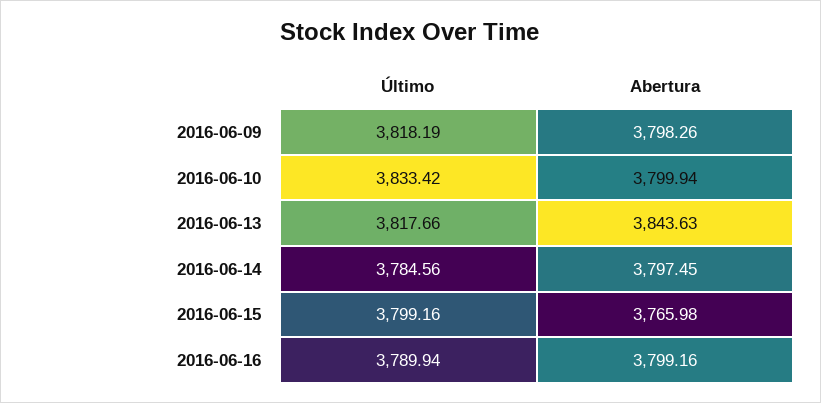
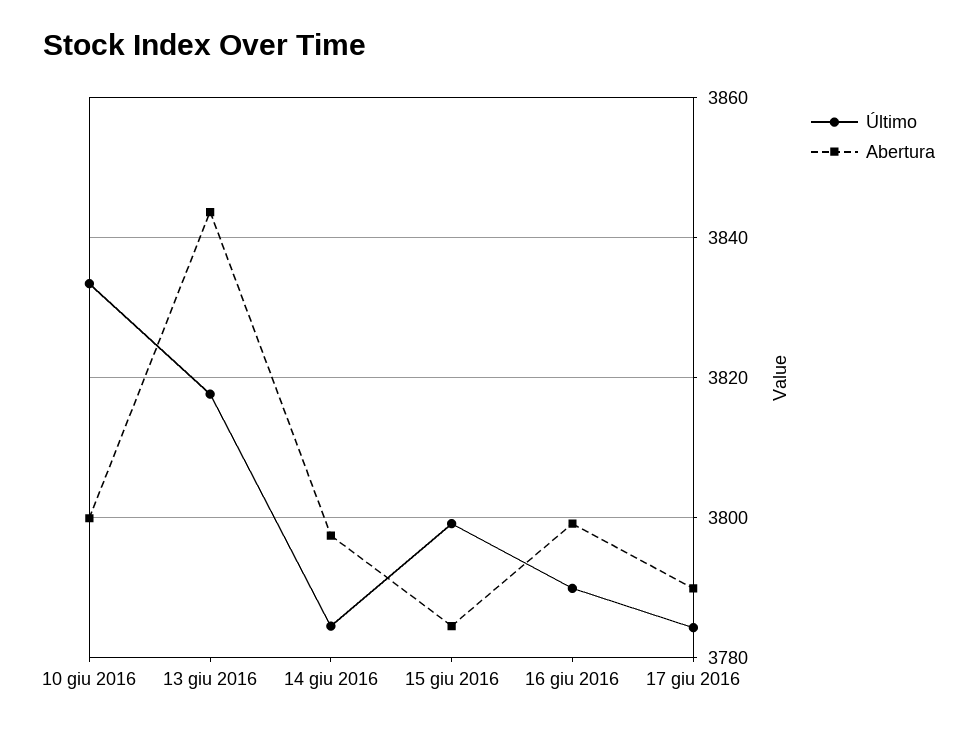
Último, 2016-06-09: 3818.19 -> none
Abertura, 2016-06-09: 3798.26 -> none
Abertura, 2016-06-15: 3765.98 -> 3784
Último, 17 giu 2016: none -> 3784
Abertura, 17 giu 2016: none -> 3790

